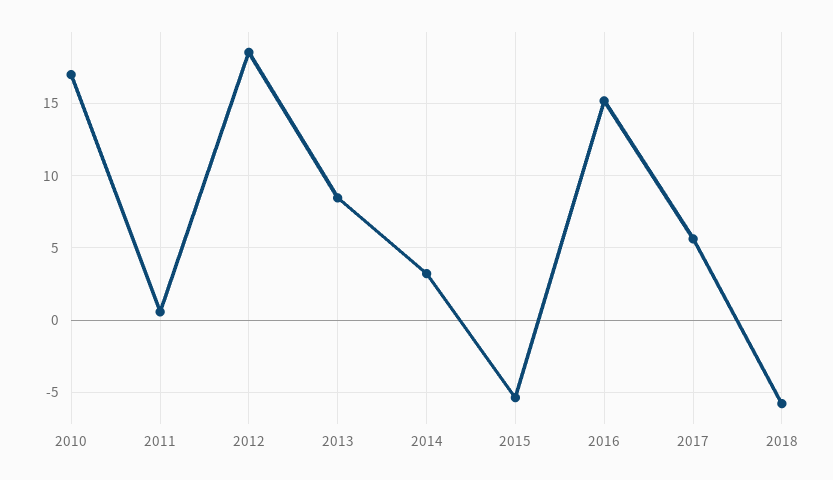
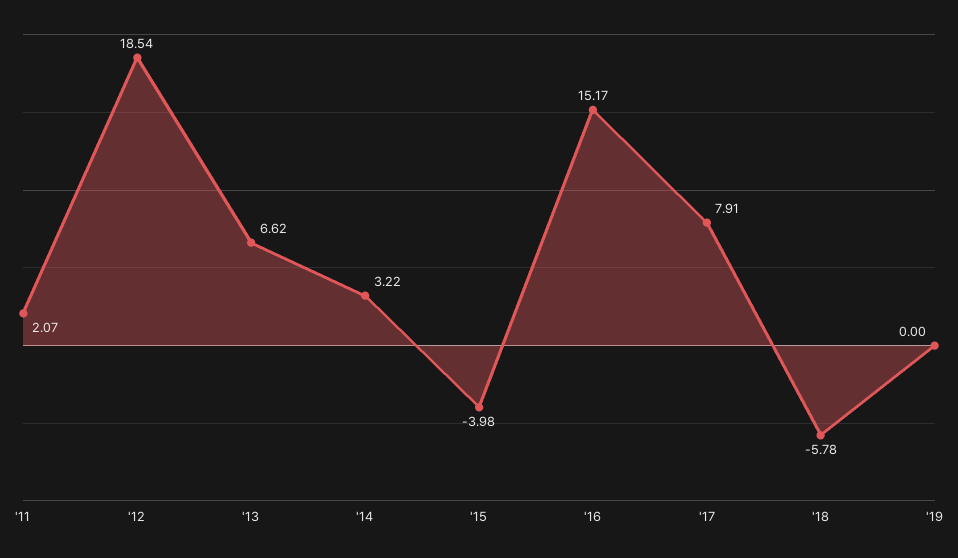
2010: 17 -> none
2011: 0.5 -> 2.07
2013: 8.5 -> 6.62
2015: -5.5 -> -3.98
2017: 5.5 -> 7.91
'19: none -> 0

